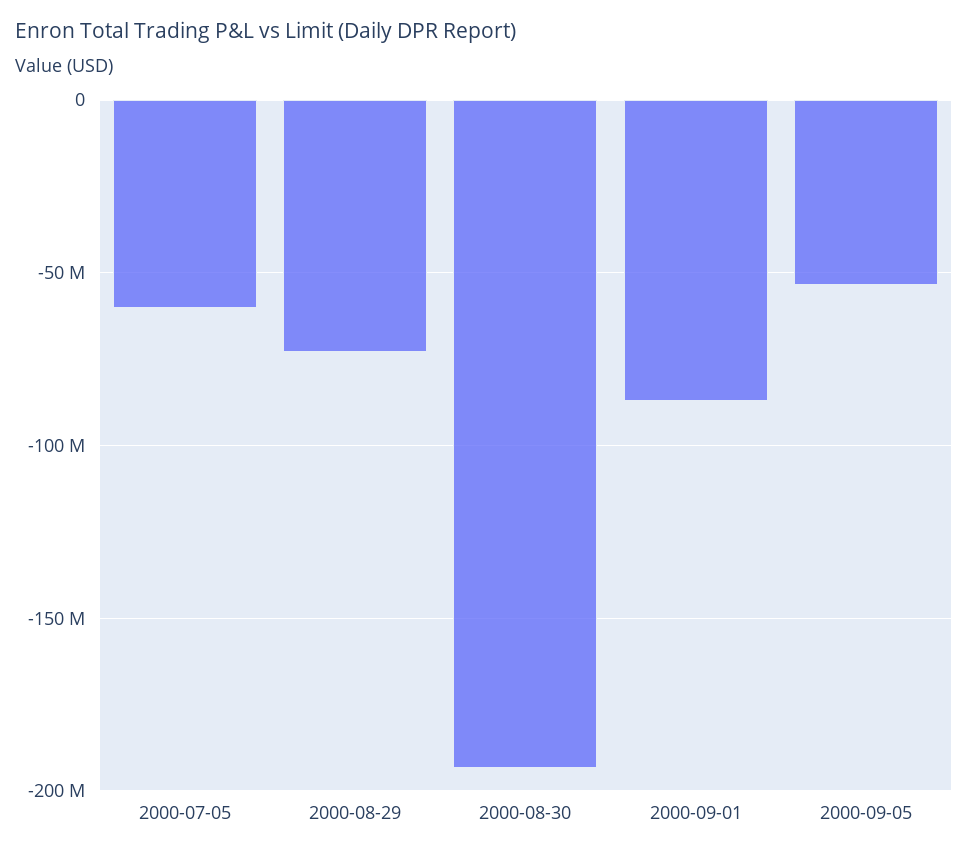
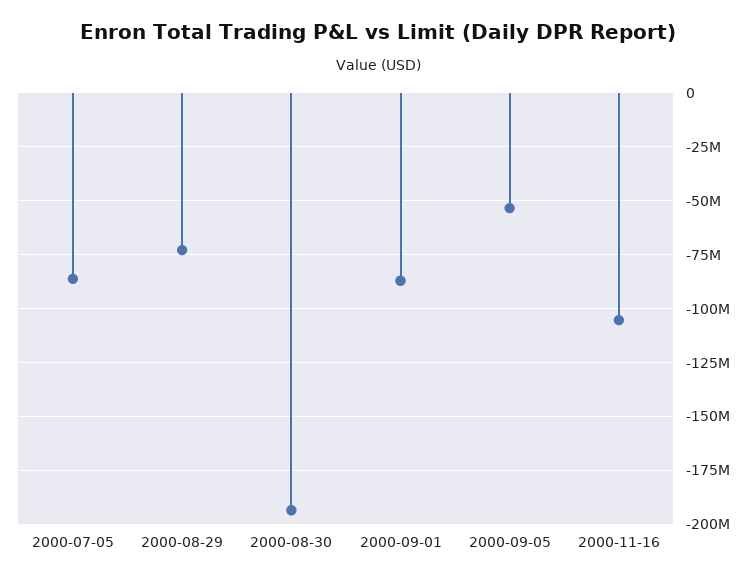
2000-07-05: -60000000 -> -85000000
2000-11-16: none -> -105000000

